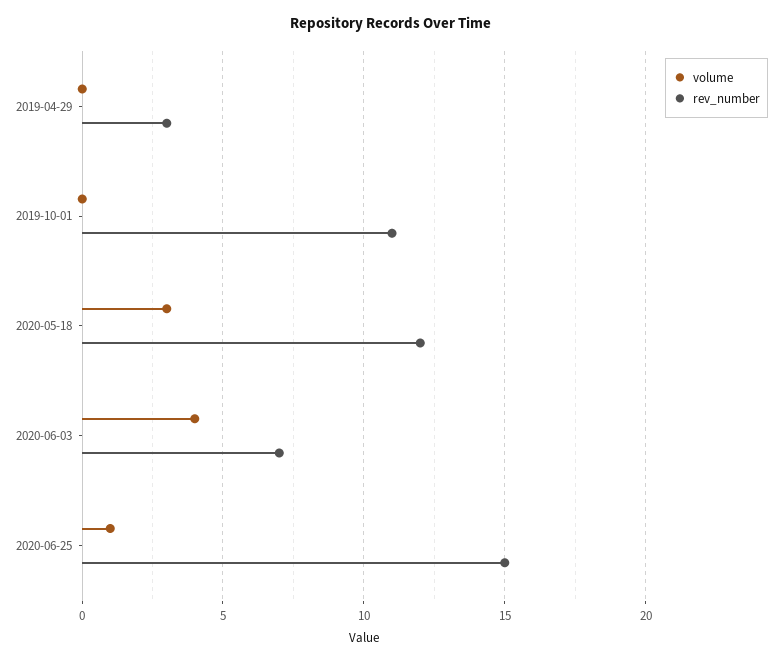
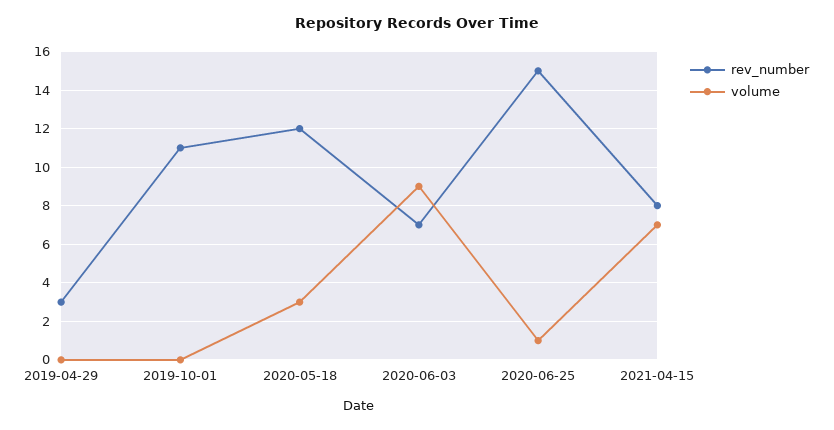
volume, 2020-06-03: 4 -> 9
rev_number, 2021-04-15: none -> 8
volume, 2021-04-15: none -> 7

